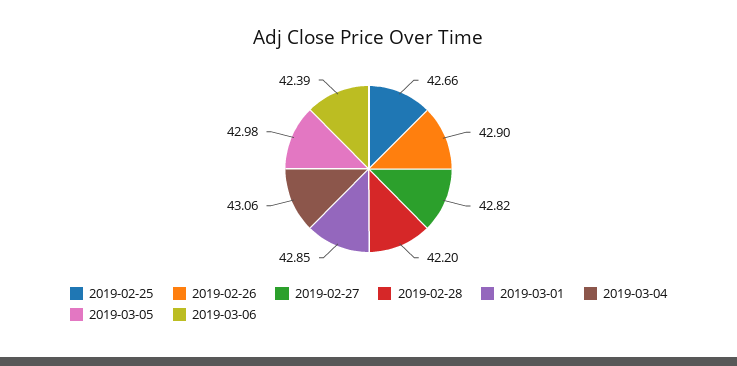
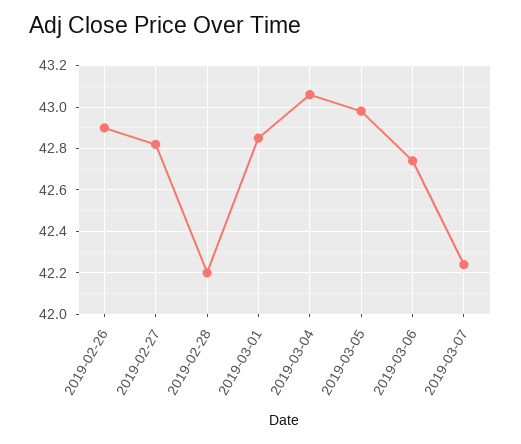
2019-02-25: 42.66 -> none
2019-03-06: 42.39 -> 42.75
2019-03-07: none -> 42.25

